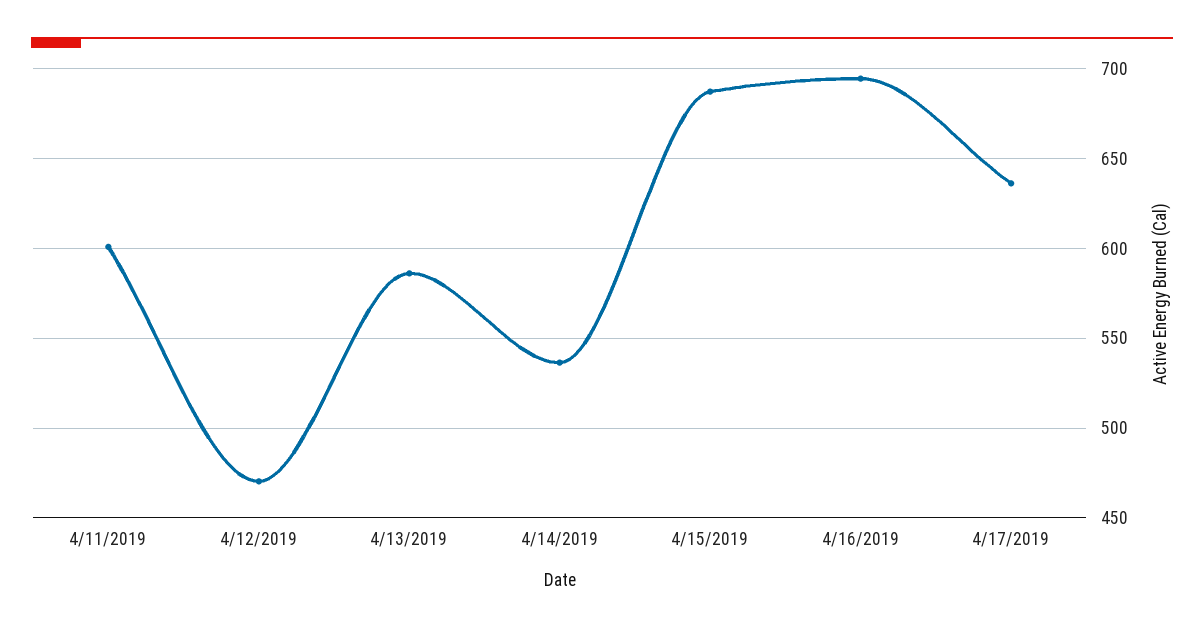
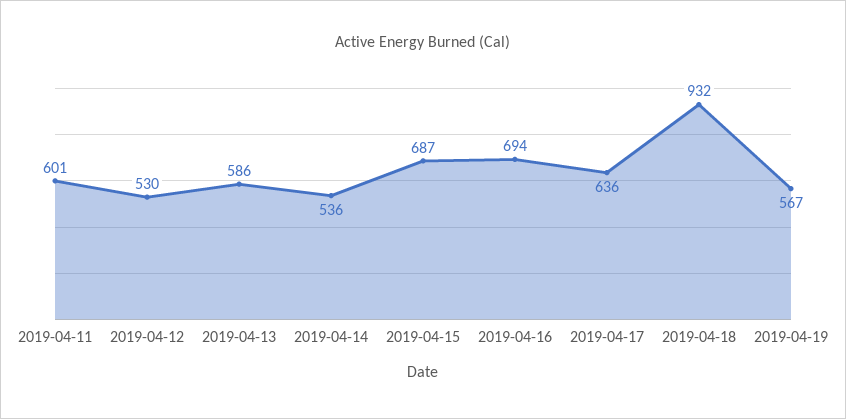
4/12/2019: 470 -> 530
2019-04-18: none -> 932
2019-04-19: none -> 567

